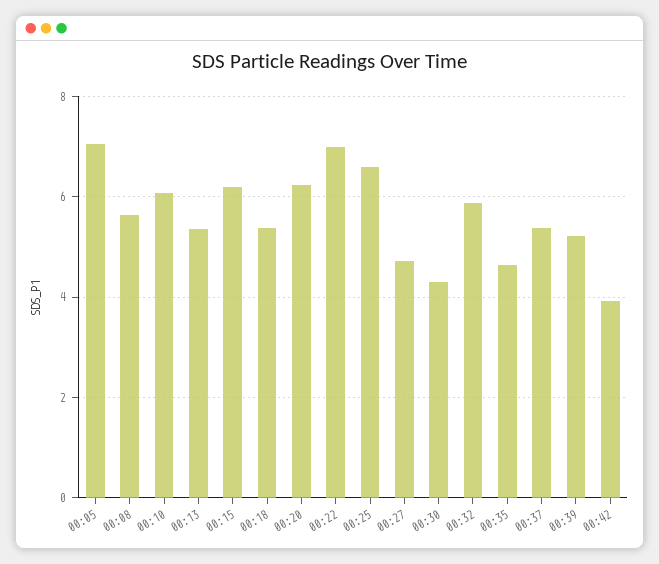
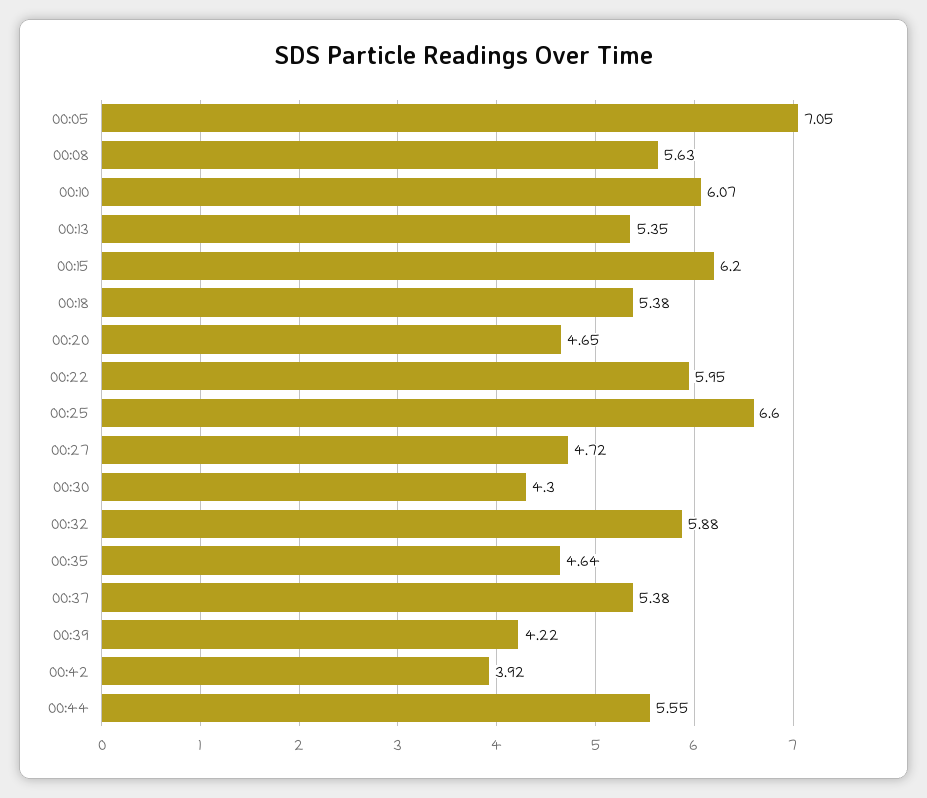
00:20: 6.2 -> 4.65
00:22: 7 -> 5.95
00:39: 5.2 -> 4.22
00:44: none -> 5.55

